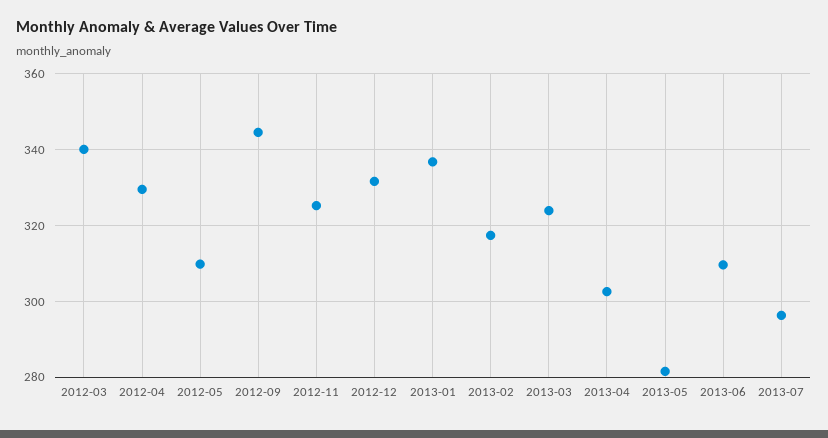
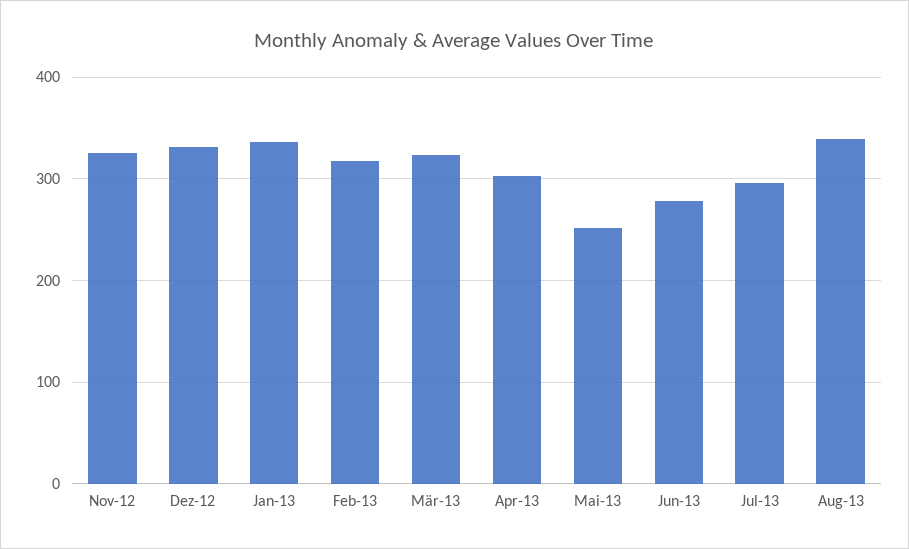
2012-03: 340 -> none
2012-04: 330 -> none
2012-05: 310 -> none
2012-09: 344 -> none
2013-05: 282 -> 250
2013-06: 310 -> 280
Aug-13: none -> 340

